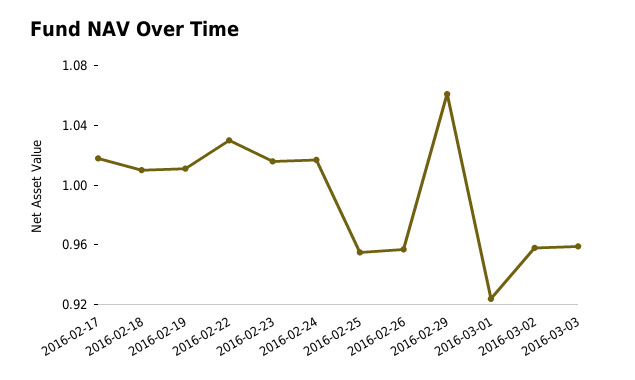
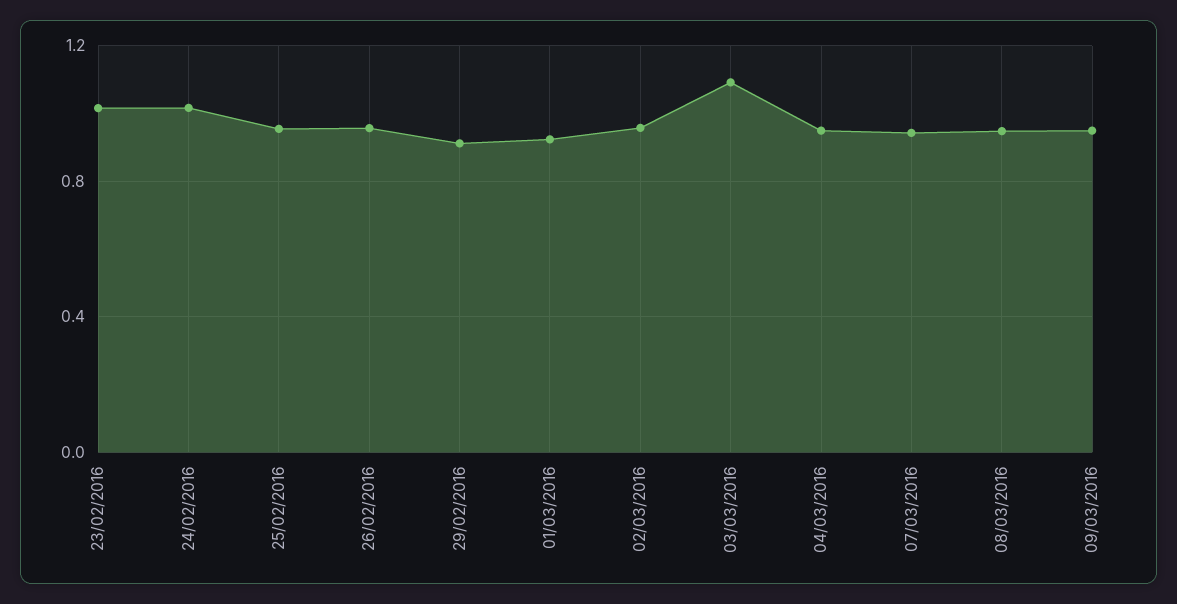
2016-02-17: 1.02 -> none
2016-02-18: 1.01 -> none
2016-02-19: 1.01 -> none
2016-02-22: 1.03 -> none
2016-02-29: 1.06 -> 0.9
2016-03-03: 0.96 -> 1.1
04/03/2016: none -> 0.95
07/03/2016: none -> 0.95
08/03/2016: none -> 0.95
09/03/2016: none -> 0.95

